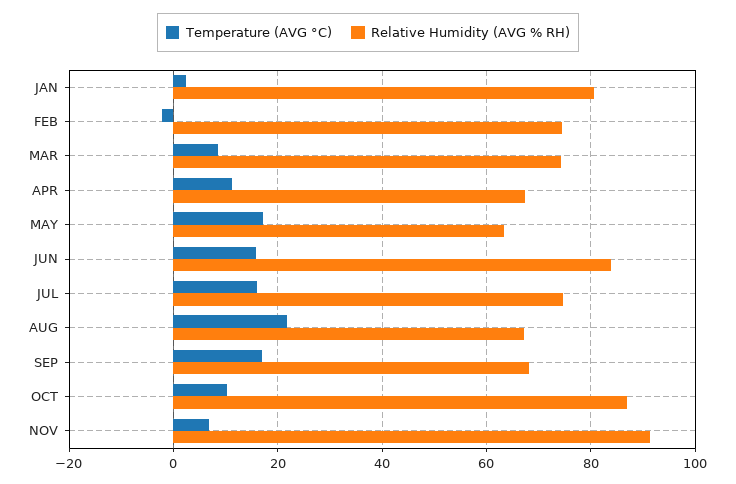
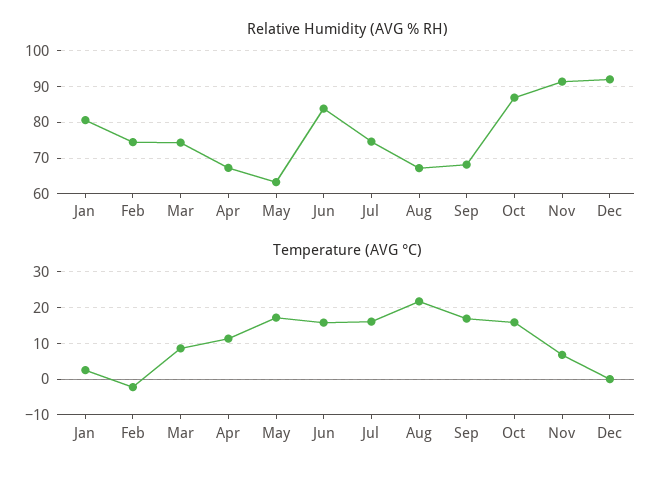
Temperature (AVG °C), OCT: 10 -> 16
Relative Humidity (AVG % RH), Dec: none -> 92
Temperature (AVG °C), Dec: none -> 0

